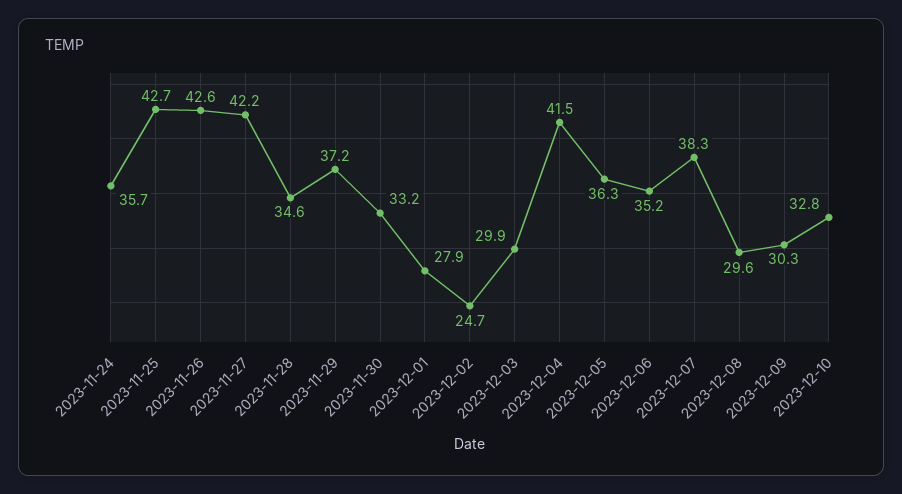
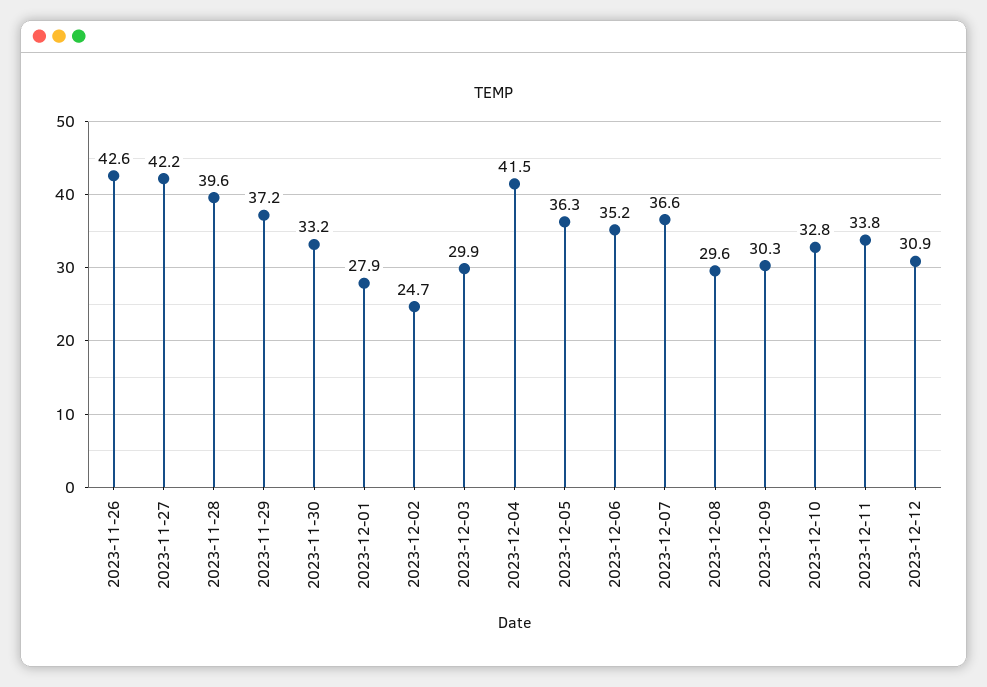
2023-11-24: 35.7 -> none
2023-11-25: 42.7 -> none
2023-11-28: 34.6 -> 39.6
2023-12-07: 38.3 -> 36.6
2023-12-11: none -> 33.8
2023-12-12: none -> 30.9

